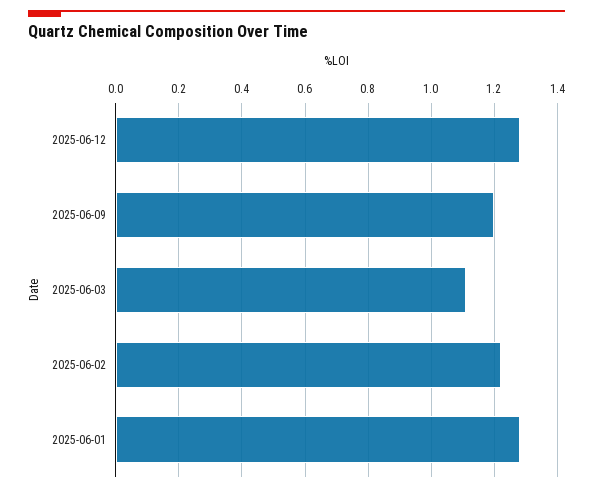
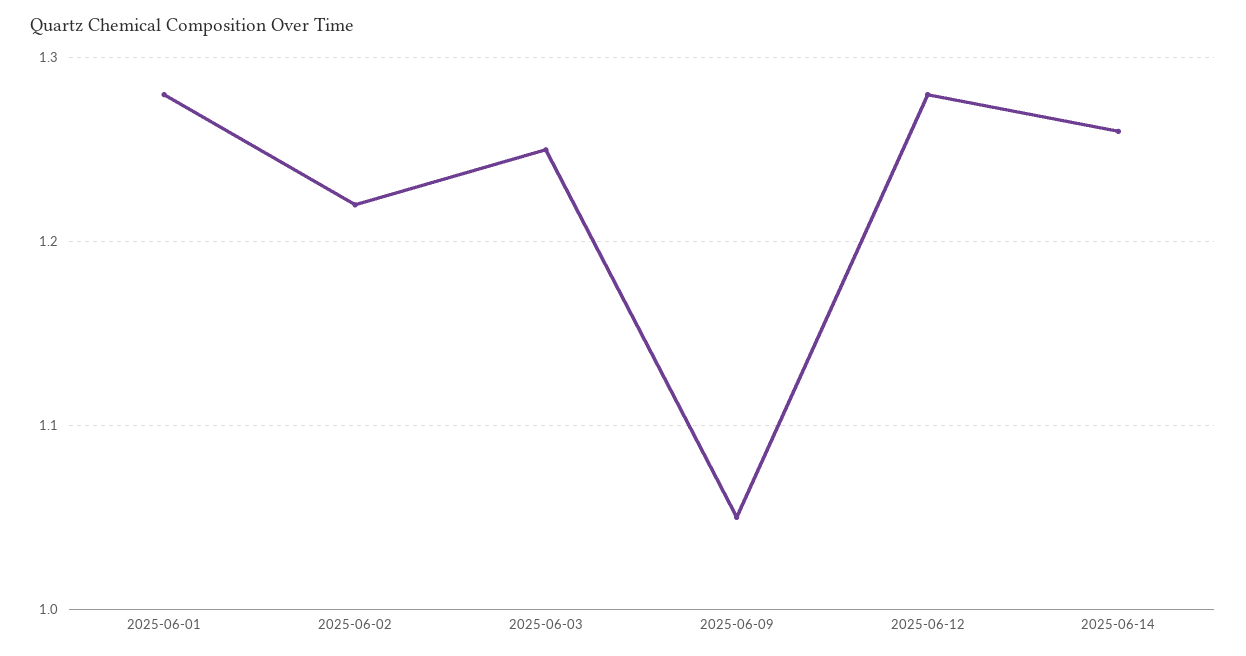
2025-06-09: 1.2 -> 1.05
2025-06-03: 1.1 -> 1.25
2025-06-14: none -> 1.26

